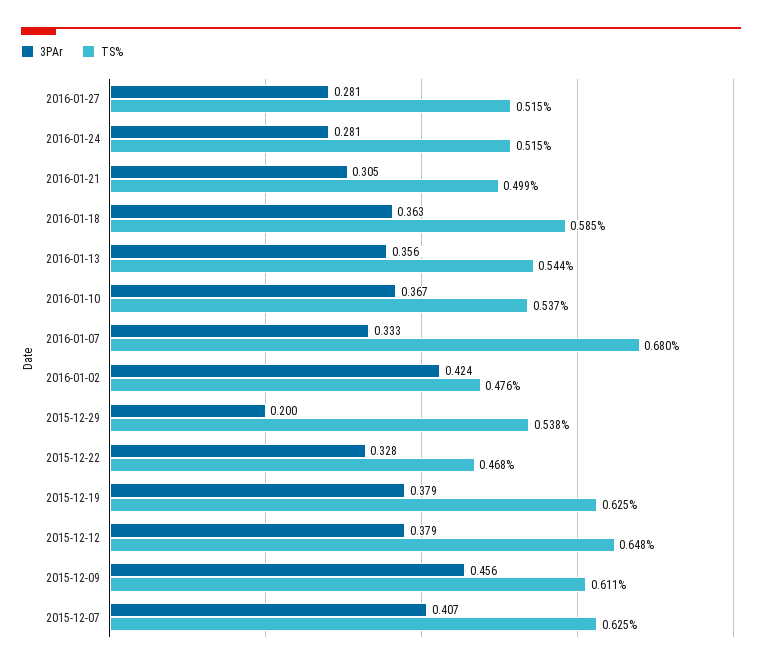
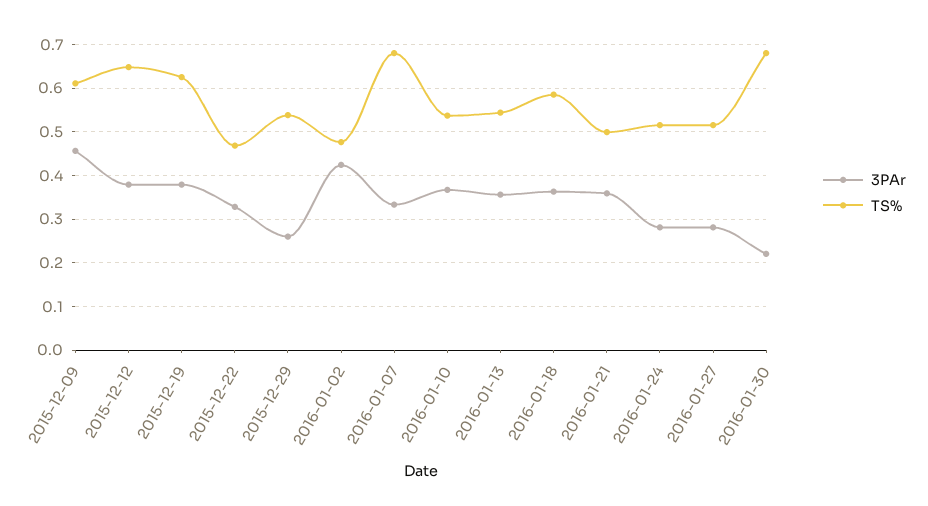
3PAr, 2016-01-21: 0.305 -> 0.36
3PAr, 2015-12-29: 0.2 -> 0.26
3PAr, 2015-12-07: 0.407 -> none
TS%, 2015-12-07: 0.625 -> none
3PAr, 2016-01-30: none -> 0.22
TS%, 2016-01-30: none -> 0.68

